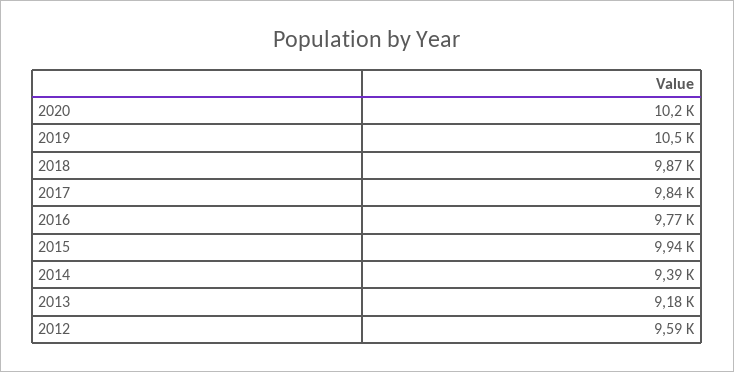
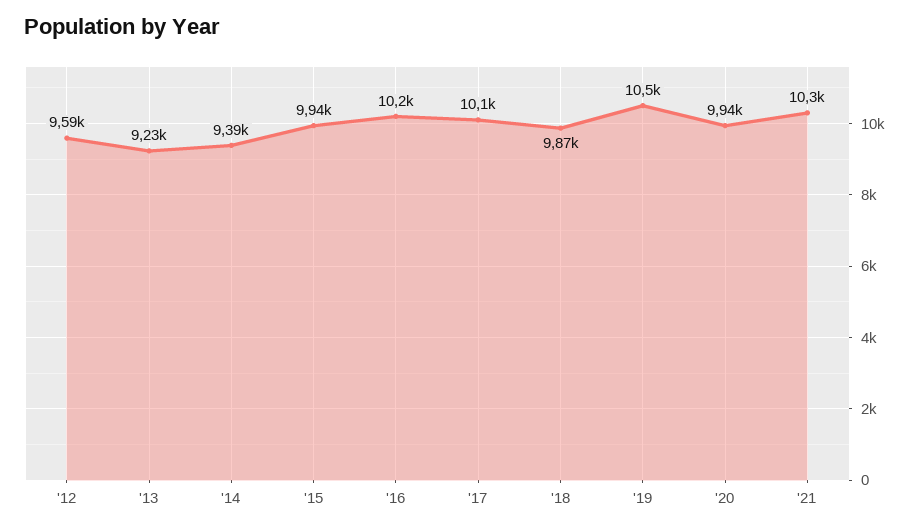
2020: 10200 -> 9940
2017: 9840 -> 10100
2016: 9770 -> 10200
2013: 9180 -> 9230
'21: none -> 10300

